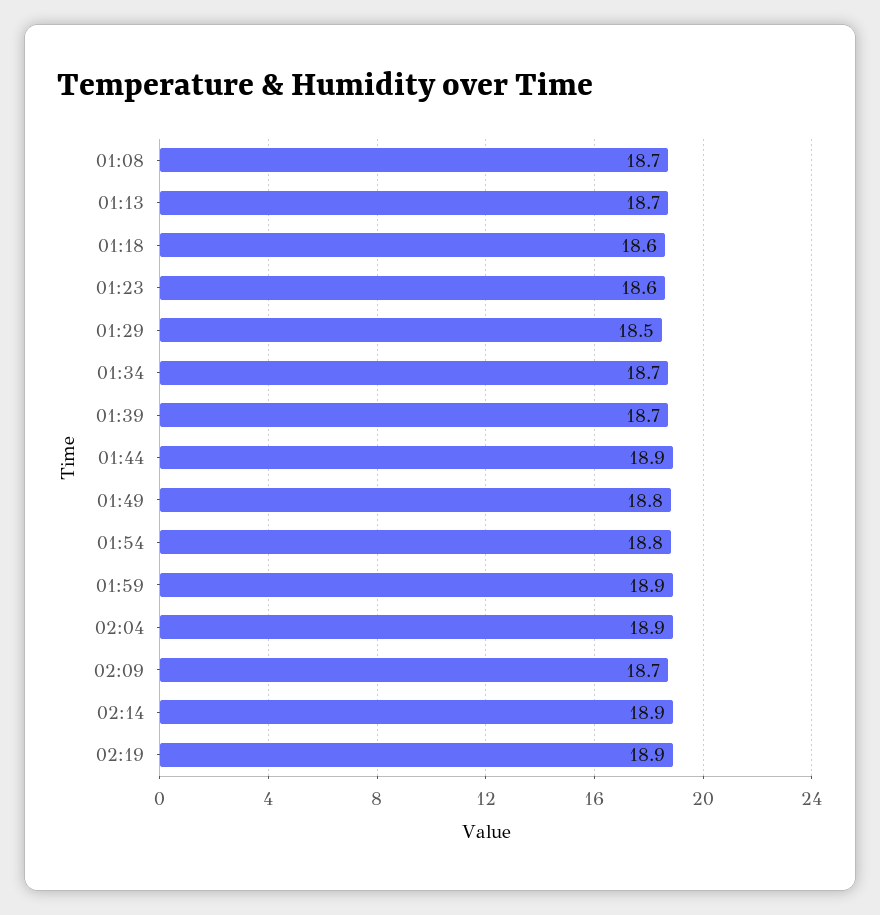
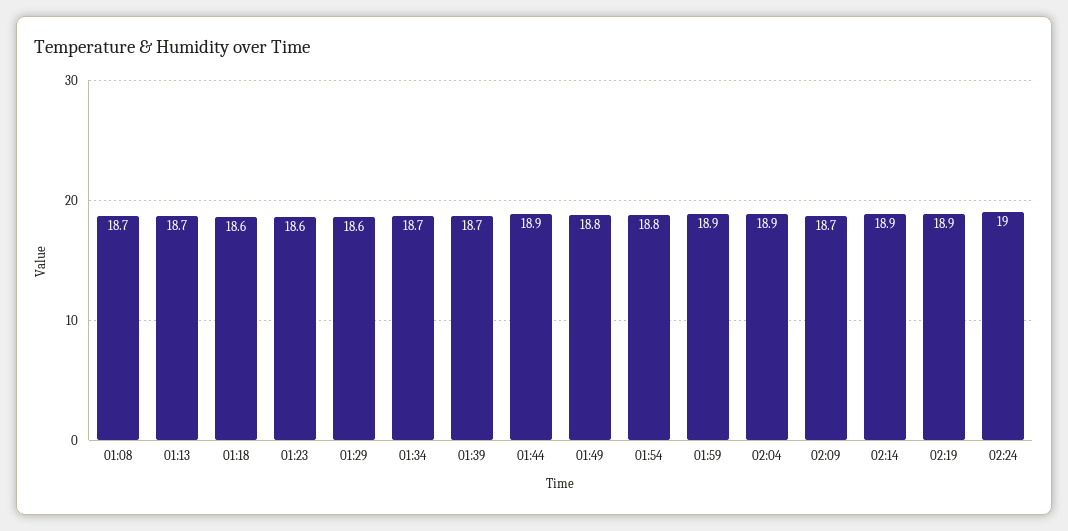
01:29: 18.5 -> 18.6
02:24: none -> 19

